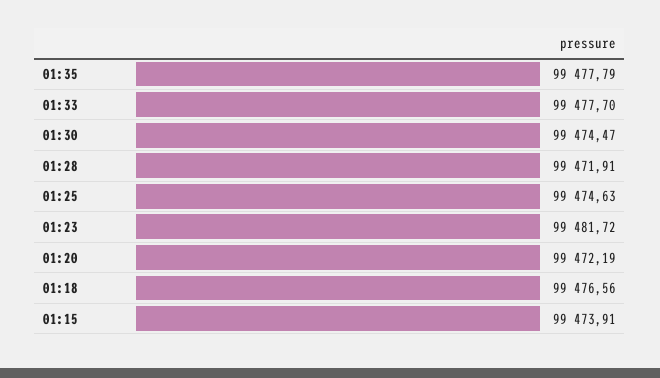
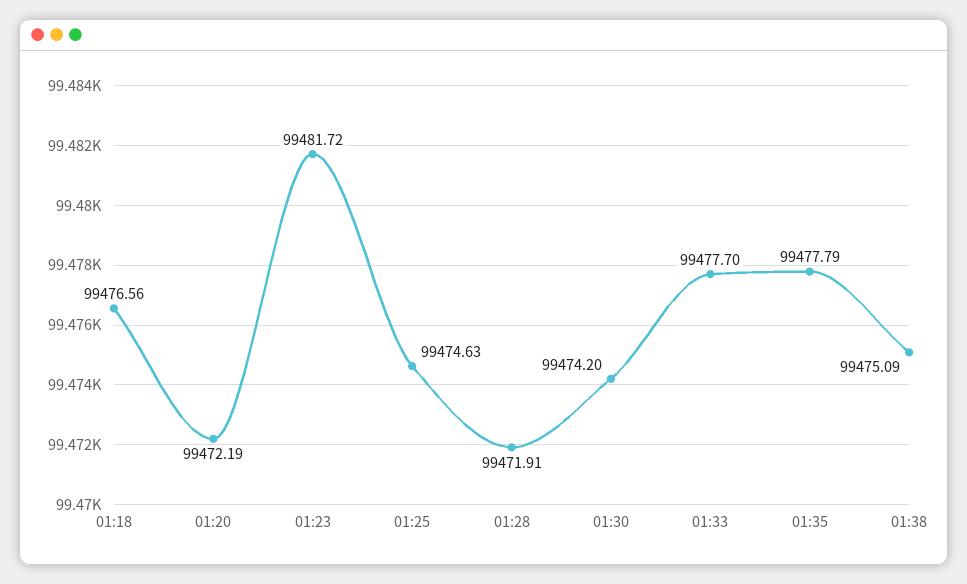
01:30: 99474.47 -> 99474.2
01:15: 99473.91 -> none
01:38: none -> 99475.09

